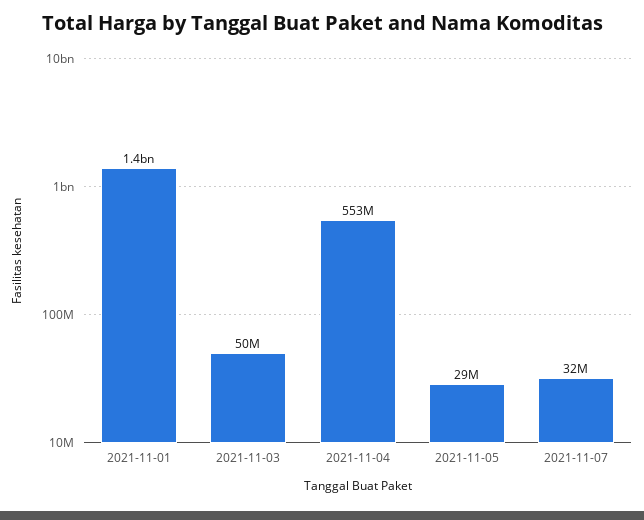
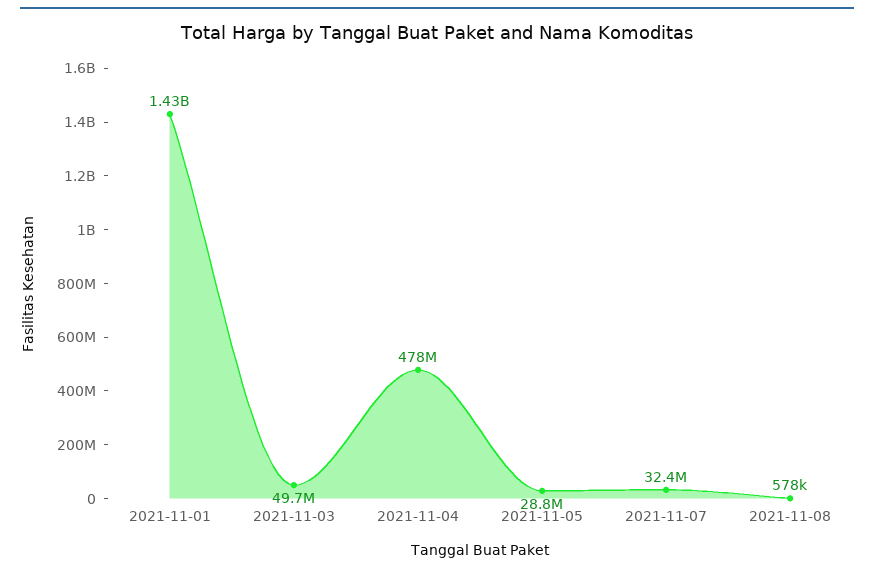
2021-11-04: 553000000 -> 478000000
2021-11-08: none -> 578000

